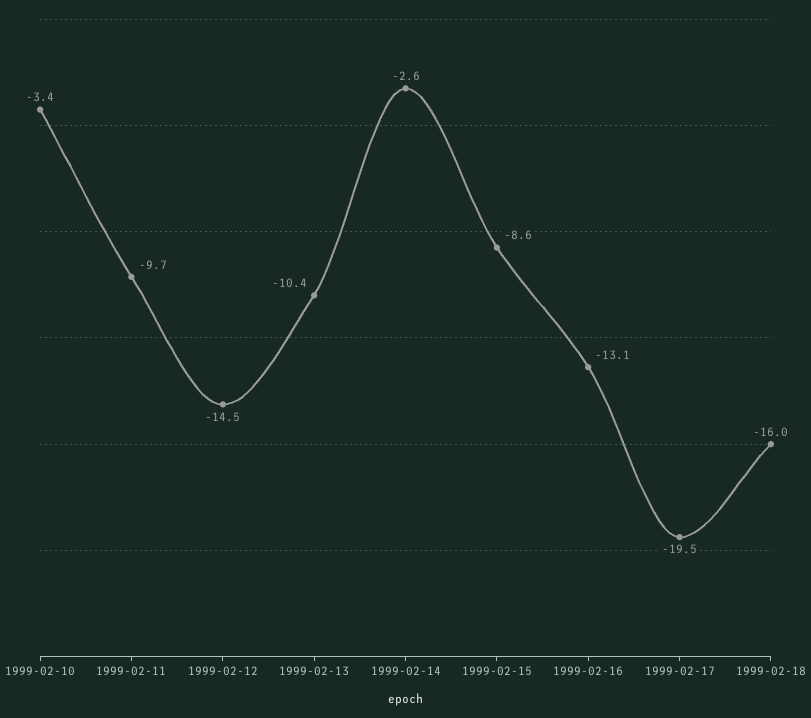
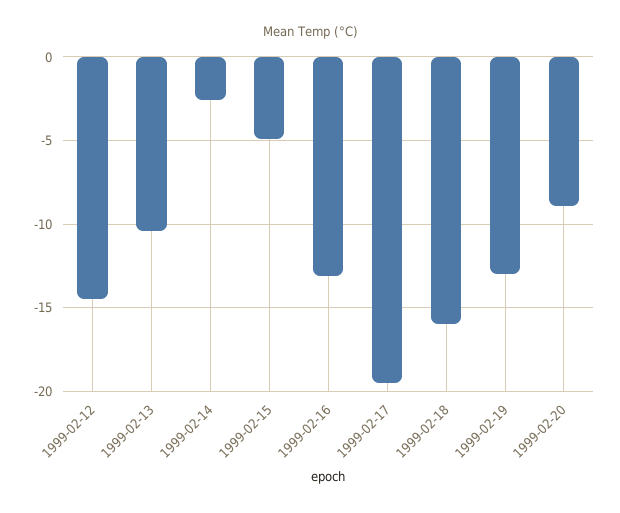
1999-02-10: -3.4 -> none
1999-02-11: -9.7 -> none
1999-02-15: -8.6 -> -5
1999-02-19: none -> -13
1999-02-20: none -> -9

